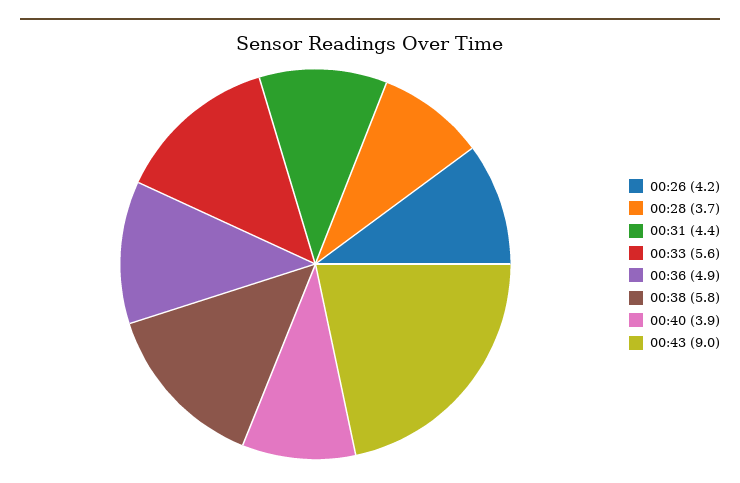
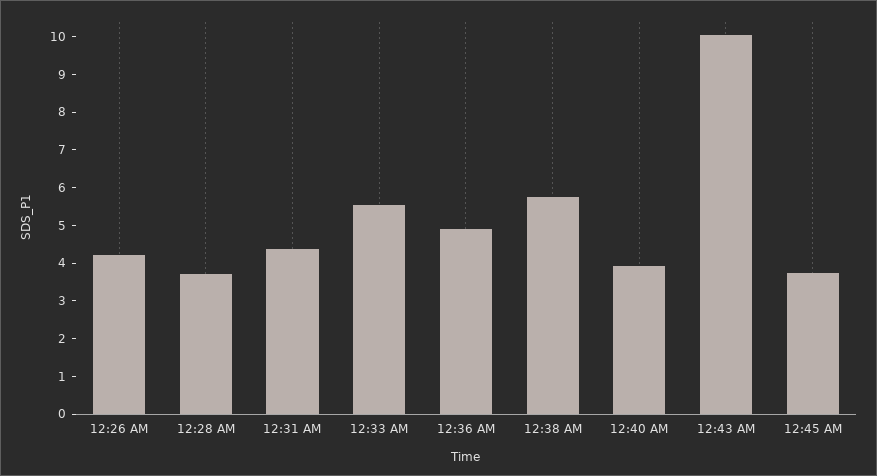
00:43: 9 -> 10
12:45 AM: none -> 3.75

